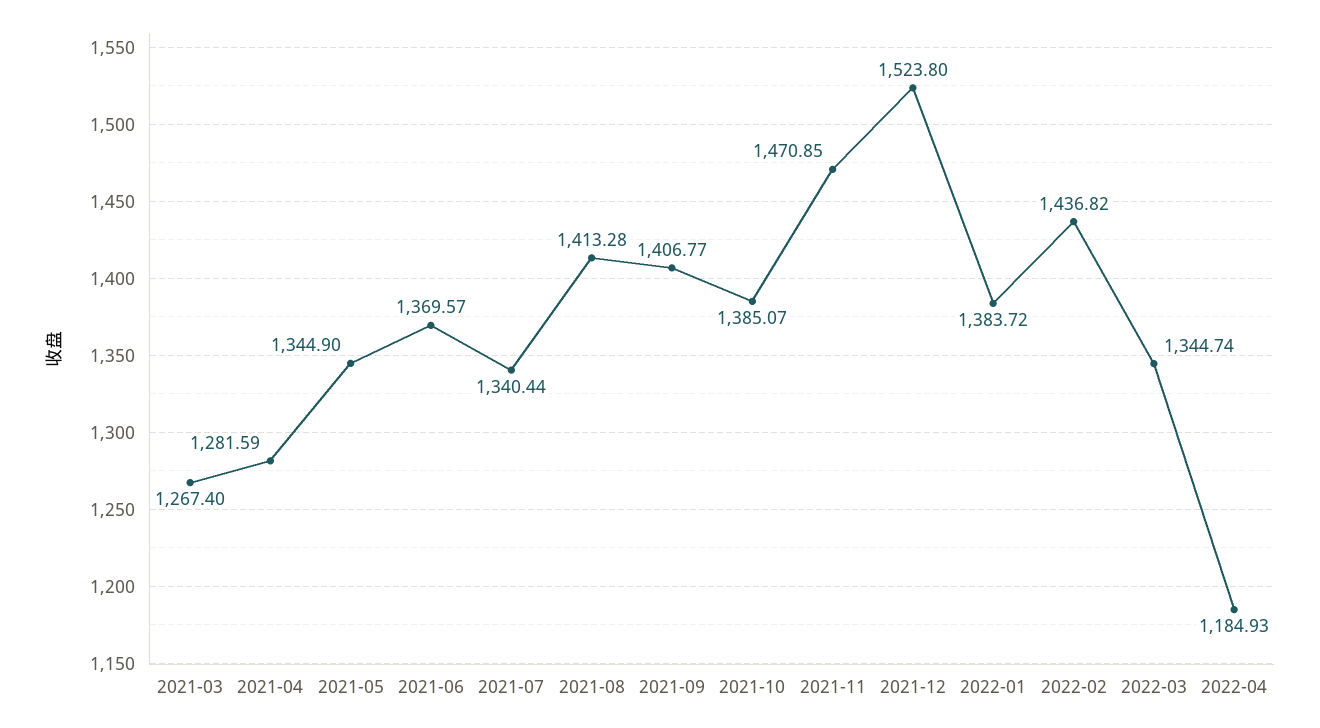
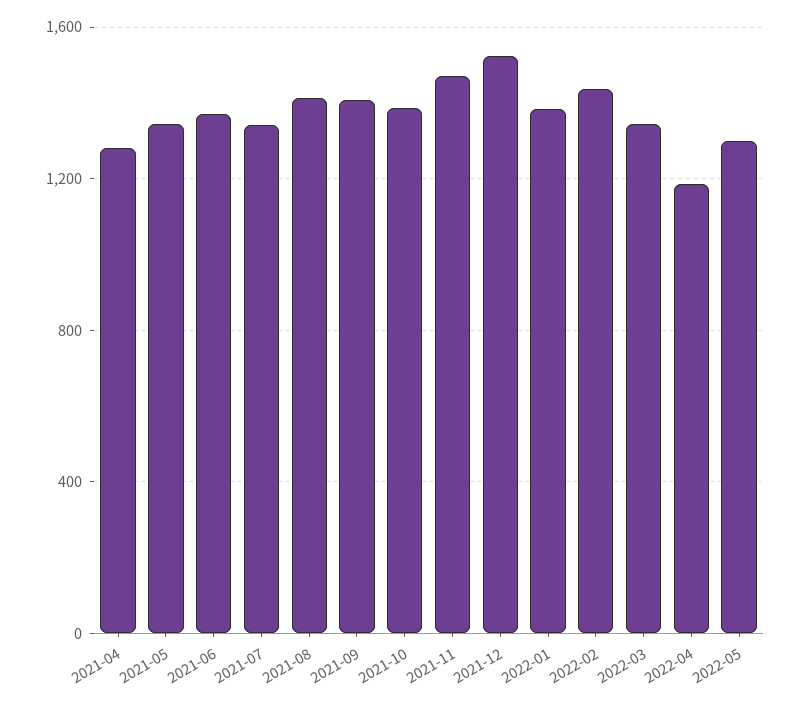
2021-03: 1267.4 -> none
2022-05: none -> 1300

